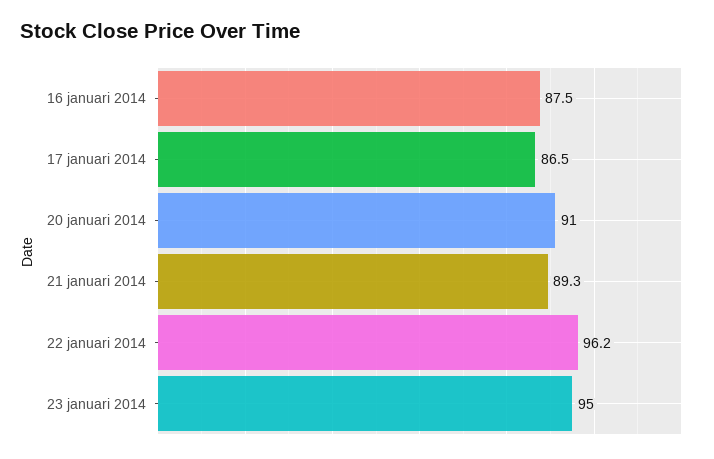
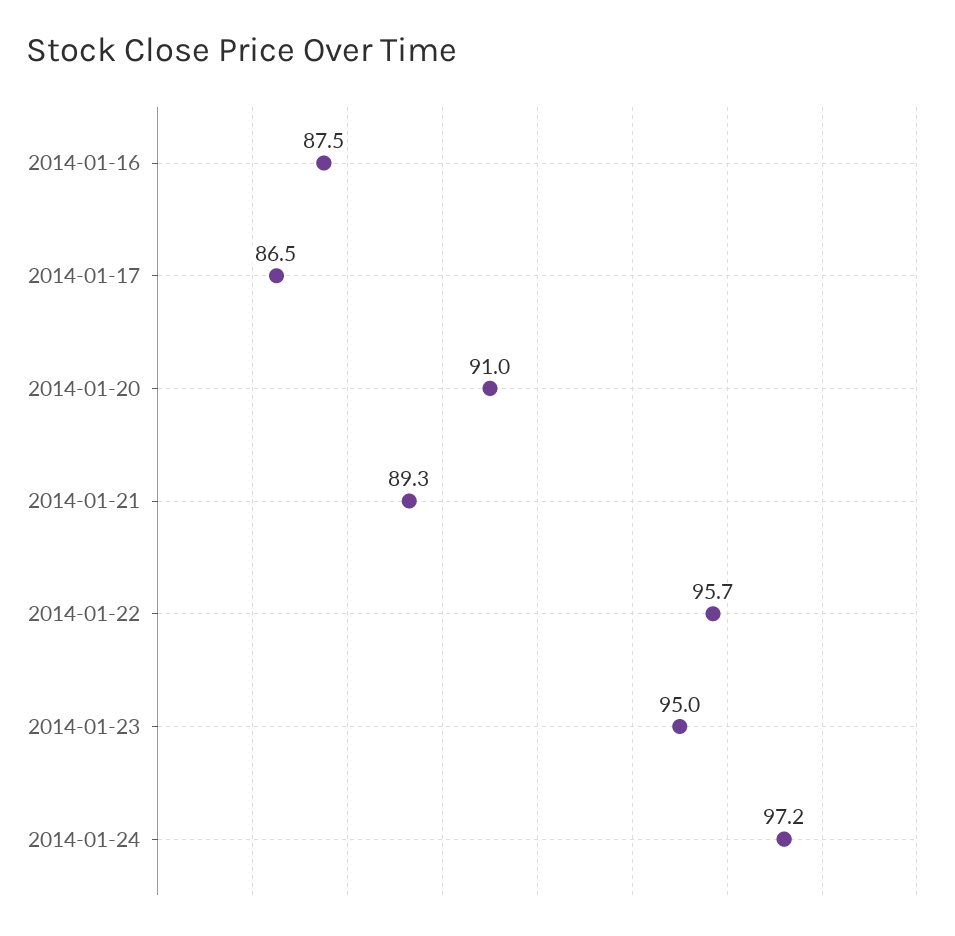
22 januari 2014: 96.2 -> 95.7
2014-01-24: none -> 97.2

